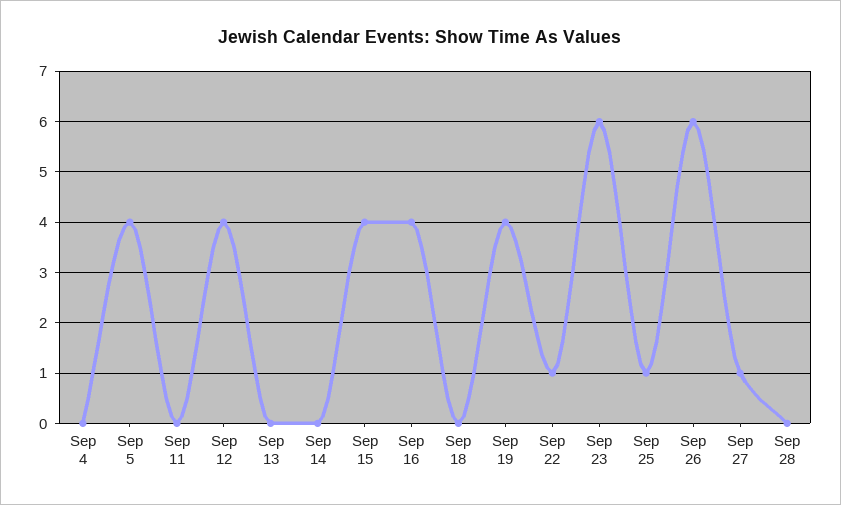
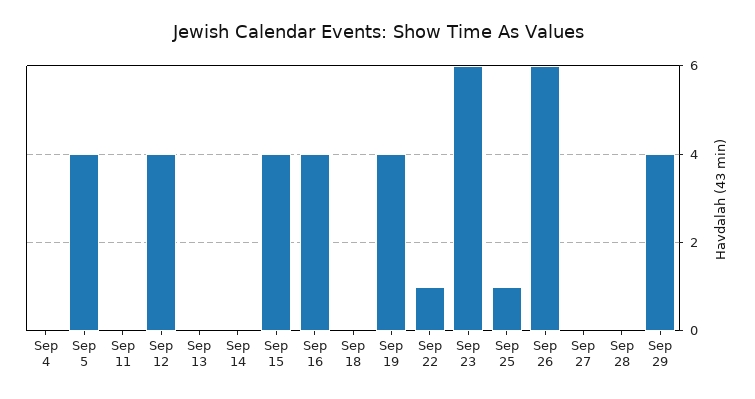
Sep 27: 1 -> 0
Sep 29: none -> 4

